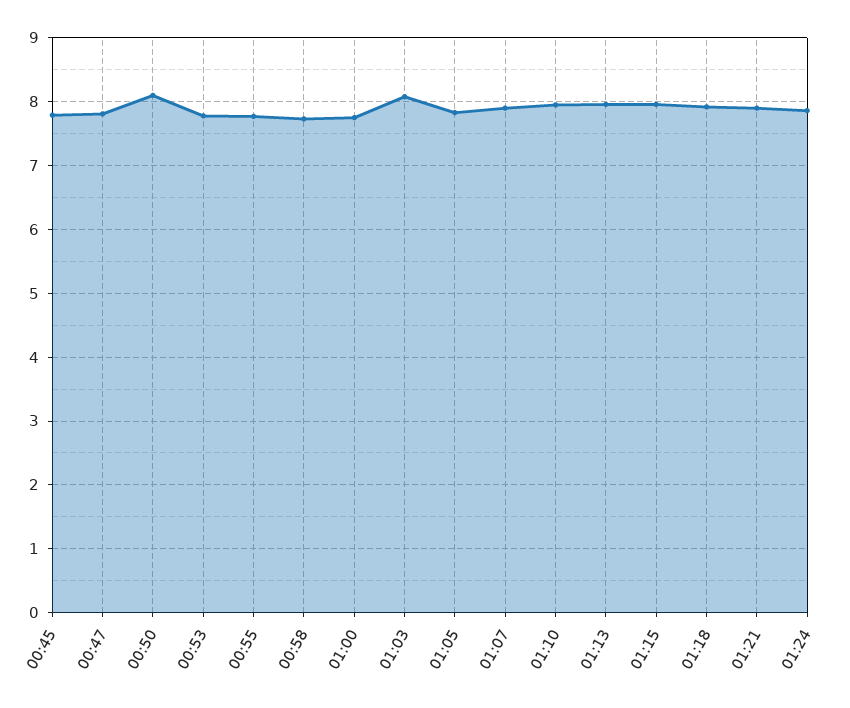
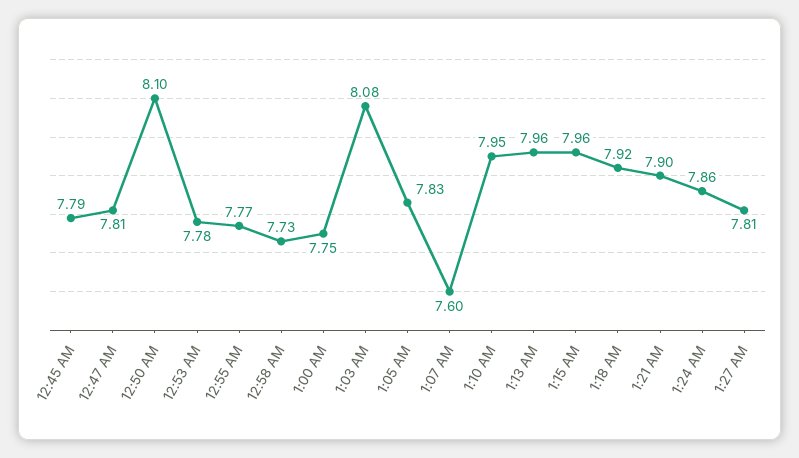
01:07: 7.9 -> 7.6
1:27 AM: none -> 7.81

